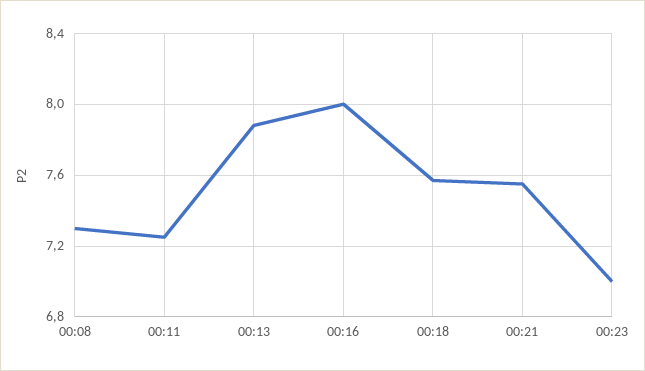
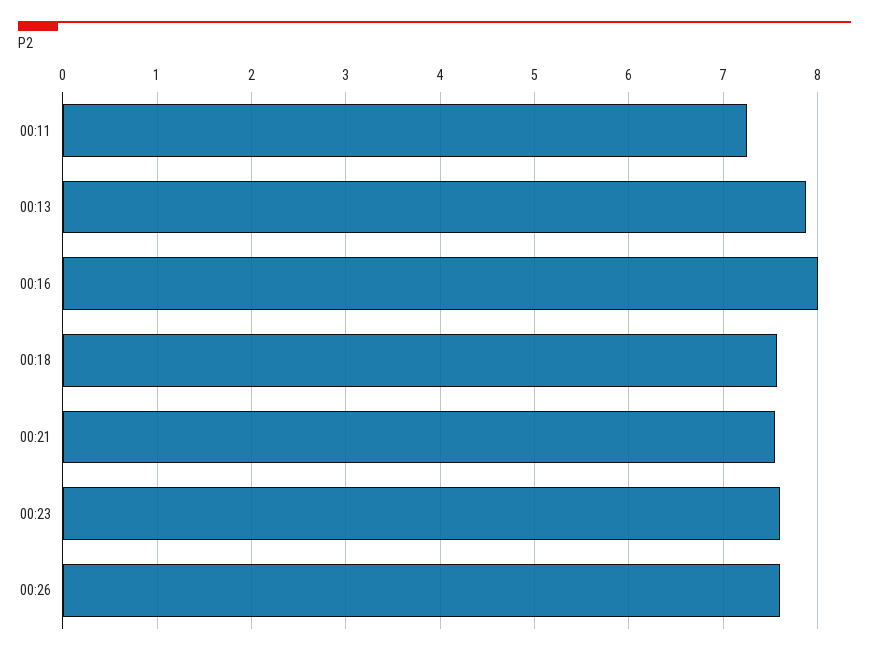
00:08: 7.3 -> none
00:23: 7 -> 7.6
00:26: none -> 7.6

